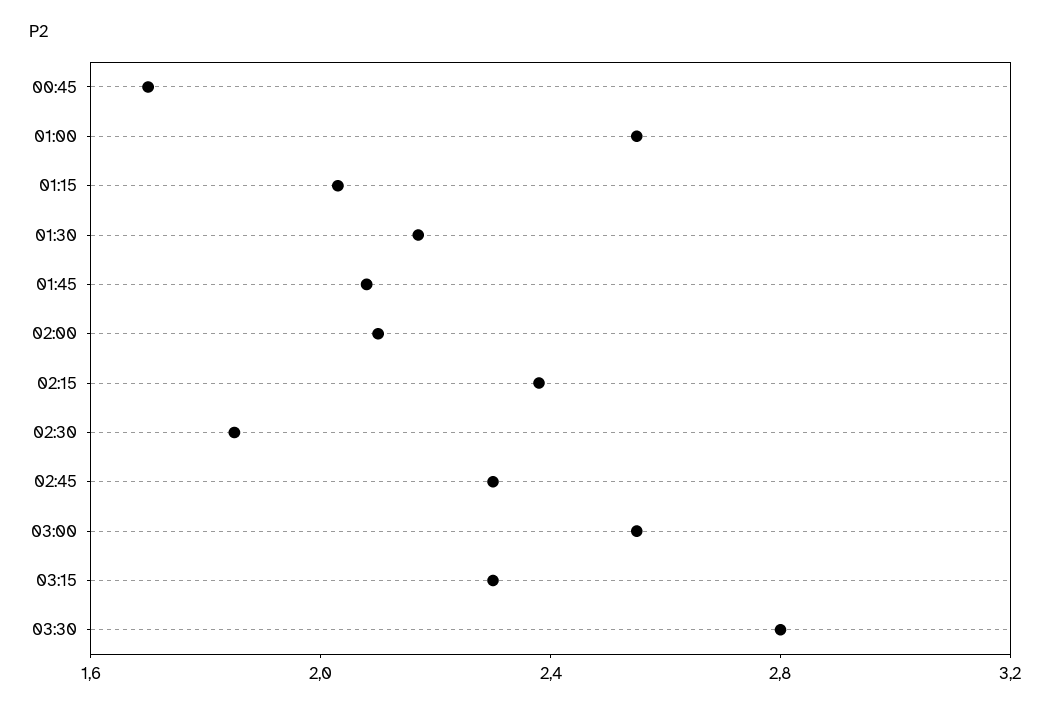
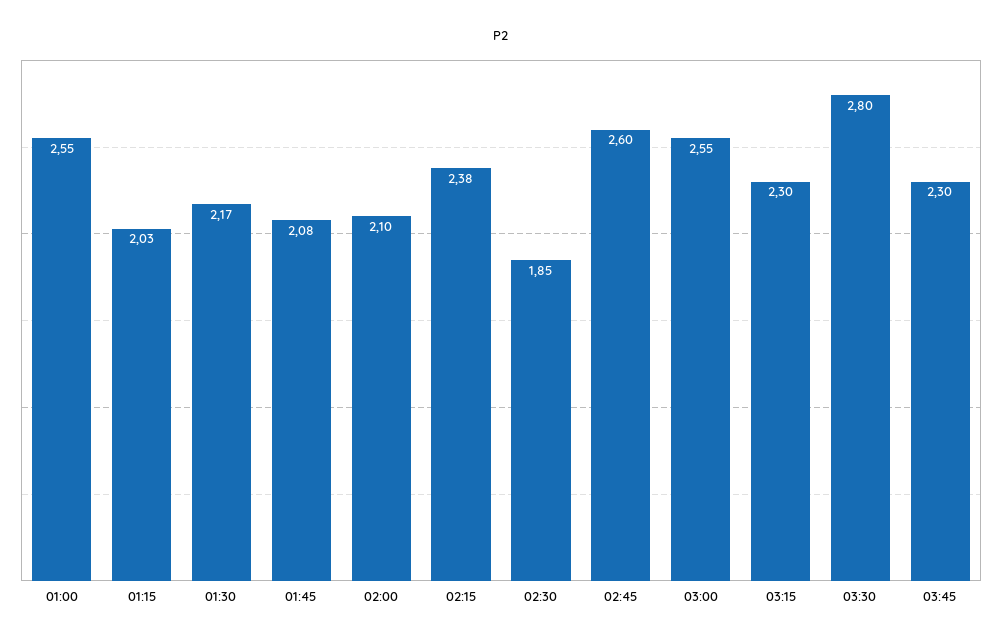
00:45: 1.7 -> none
02:45: 2.3 -> 2.6
03:45: none -> 2.3

